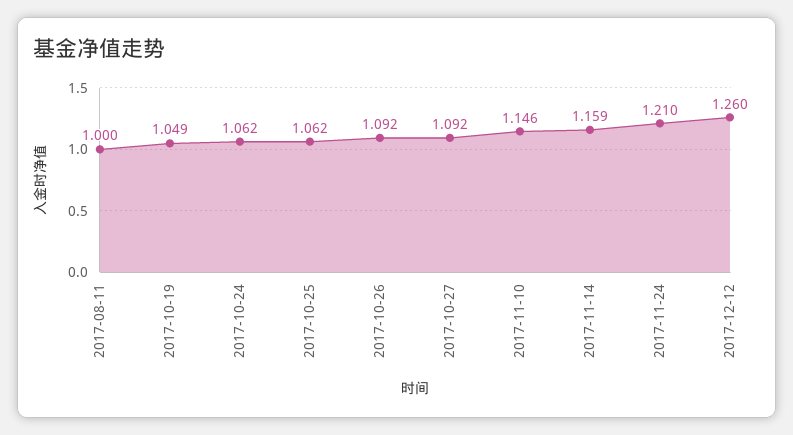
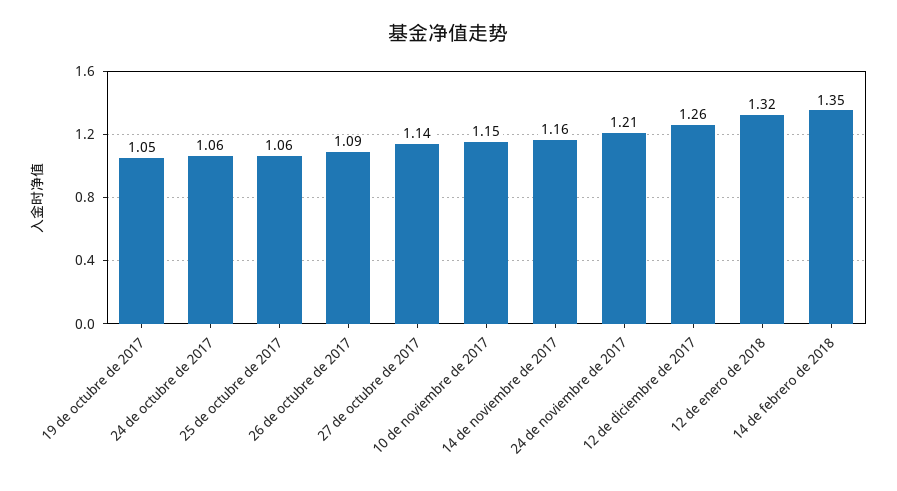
2017-08-11: 1 -> none
2017-10-27: 1.092 -> 1.14
12 de enero de 2018: none -> 1.32
14 de febrero de 2018: none -> 1.35

